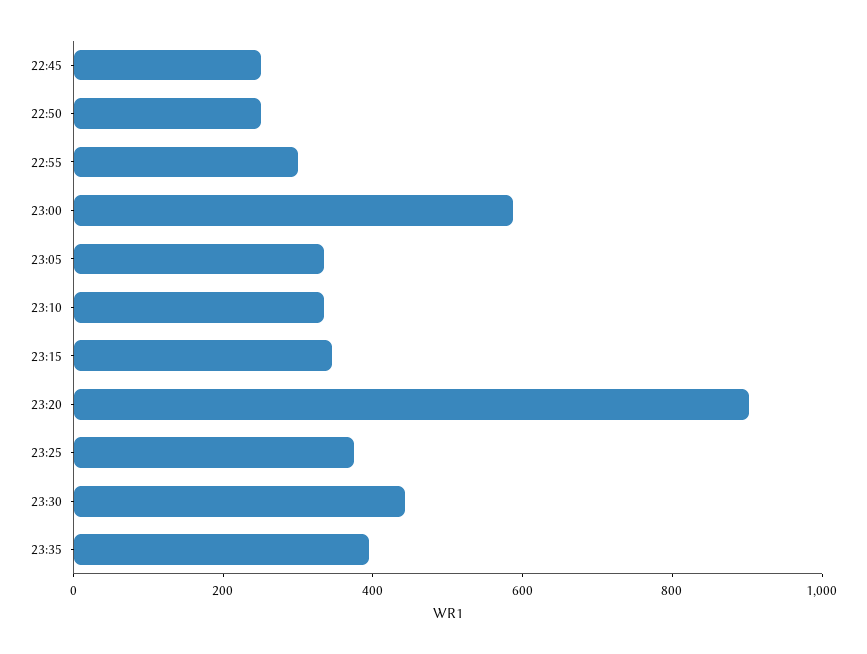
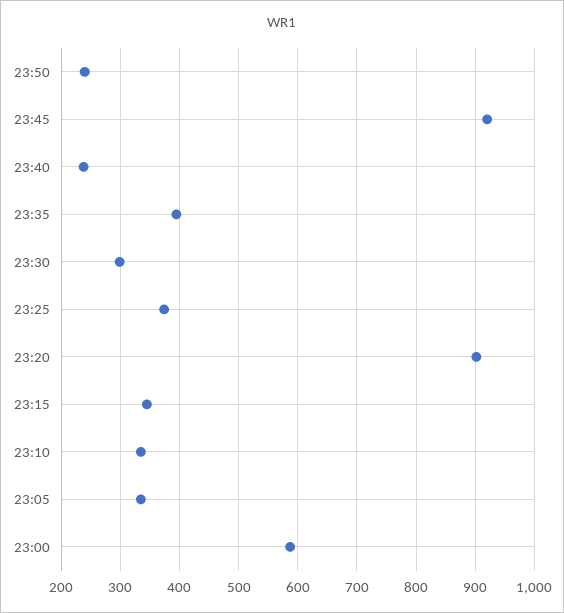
22:45: 250 -> none
22:50: 250 -> none
22:55: 300 -> none
23:30: 450 -> 300
23:50: none -> 240
23:45: none -> 920
23:40: none -> 240

